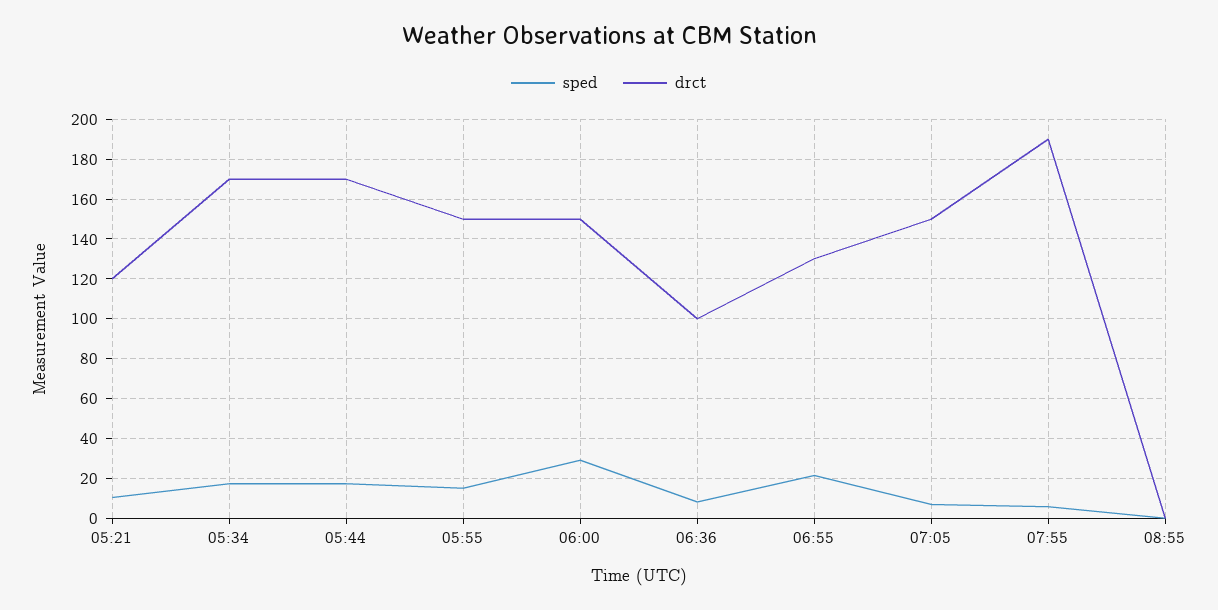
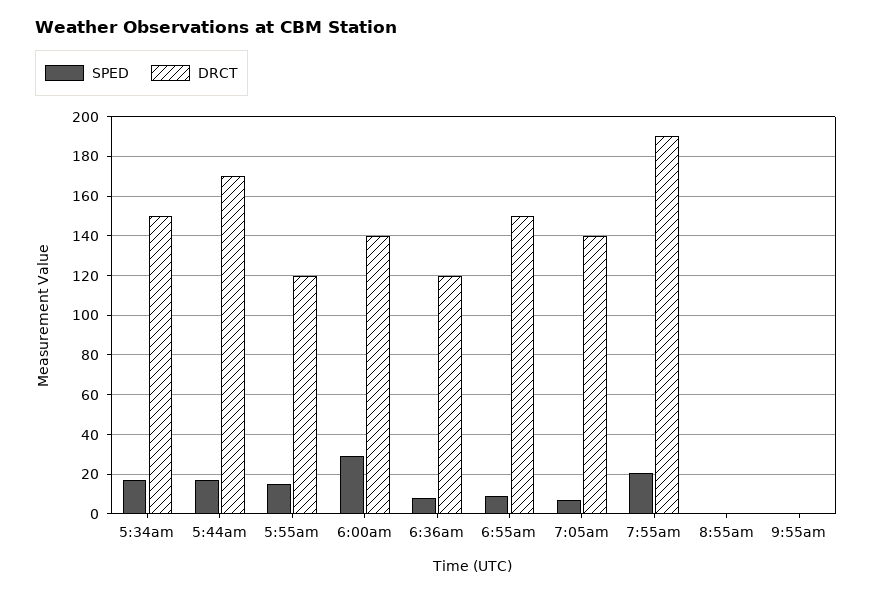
sped, 05:21: 10 -> none
drct, 05:21: 120 -> none
drct, 05:34: 170 -> 150
drct, 05:55: 150 -> 120
drct, 06:00: 150 -> 140
drct, 06:36: 100 -> 120
sped, 06:55: 20 -> 10
drct, 06:55: 130 -> 150
drct, 07:05: 150 -> 140
sped, 07:55: 5 -> 20
sped, 9:55am: none -> 0
drct, 9:55am: none -> 0

